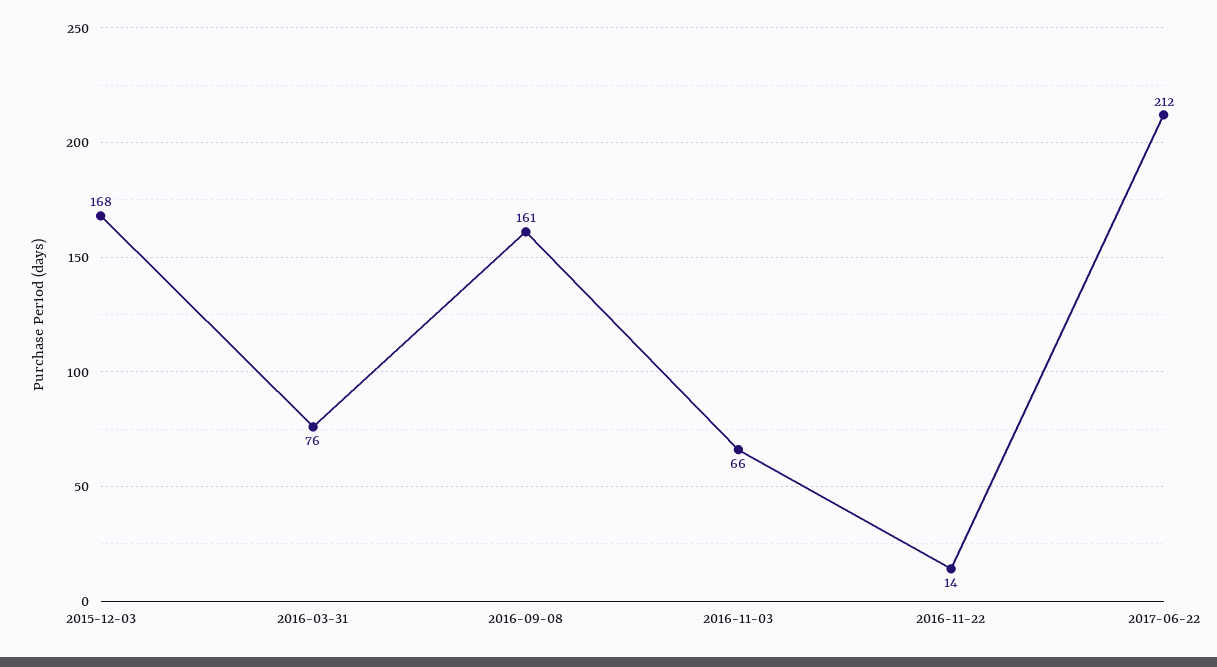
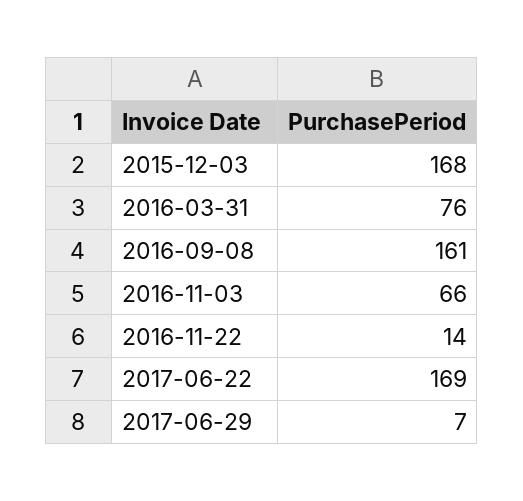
2017-06-22: 212 -> 169
2017-06-29: none -> 7

